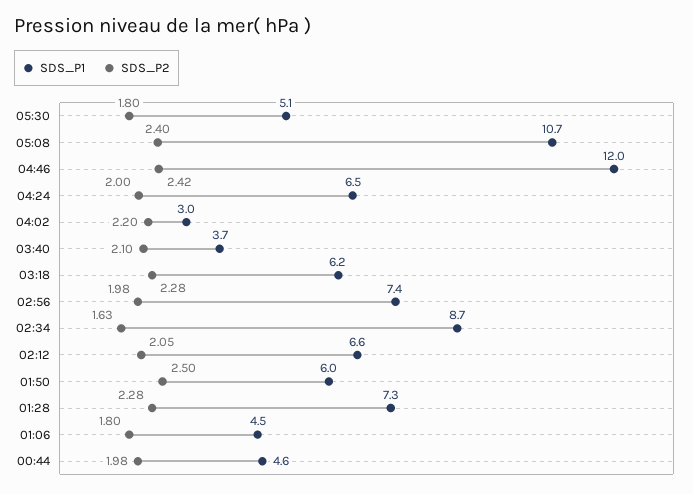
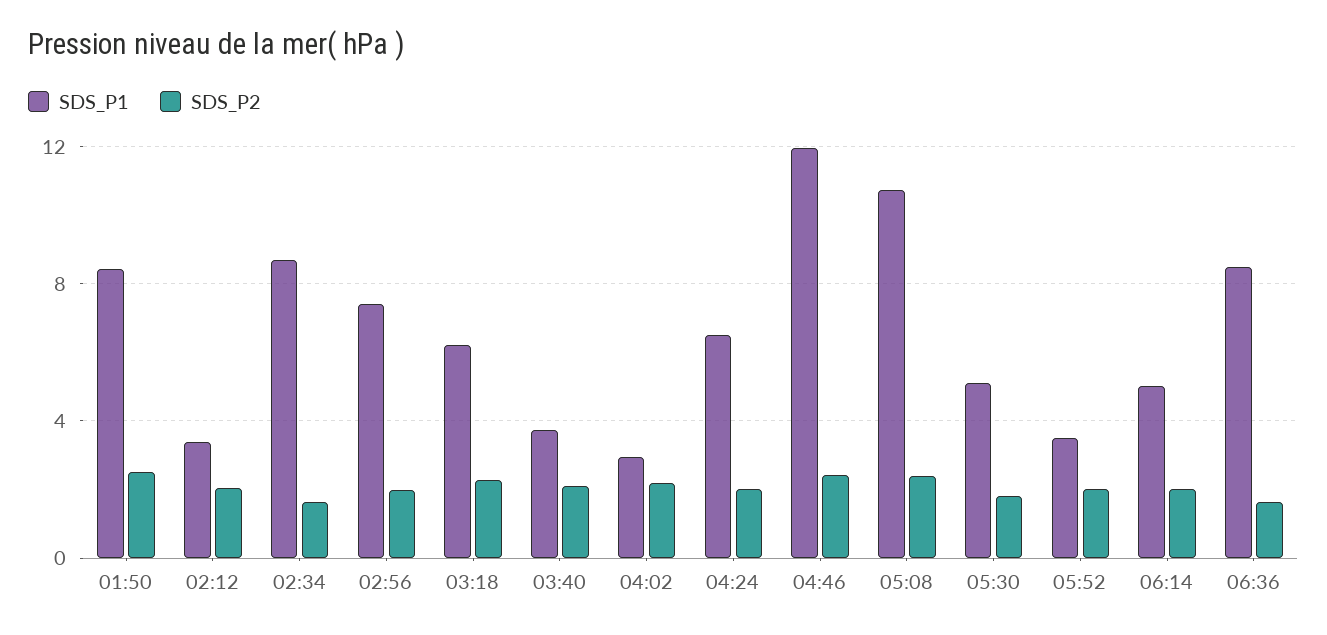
SDS_P1, 02:12: 6.6 -> 3.5
SDS_P1, 01:50: 6 -> 8.5
SDS_P1, 01:28: 7.3 -> none
SDS_P2, 01:28: 2.28 -> none
SDS_P1, 01:06: 4.5 -> none
SDS_P2, 01:06: 1.8 -> none
SDS_P1, 00:44: 4.6 -> none
SDS_P2, 00:44: 1.98 -> none
SDS_P1, 05:52: none -> 3.5
SDS_P2, 05:52: none -> 2
SDS_P1, 06:14: none -> 5
SDS_P2, 06:14: none -> 2
SDS_P1, 06:36: none -> 8.5
SDS_P2, 06:36: none -> 1.5

